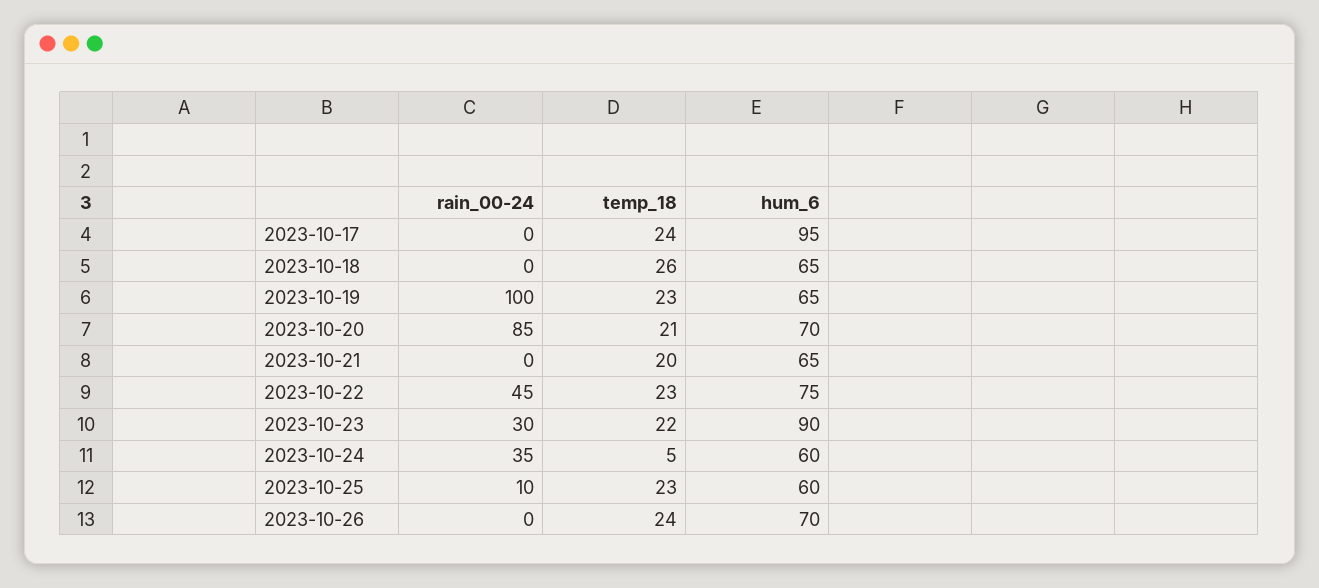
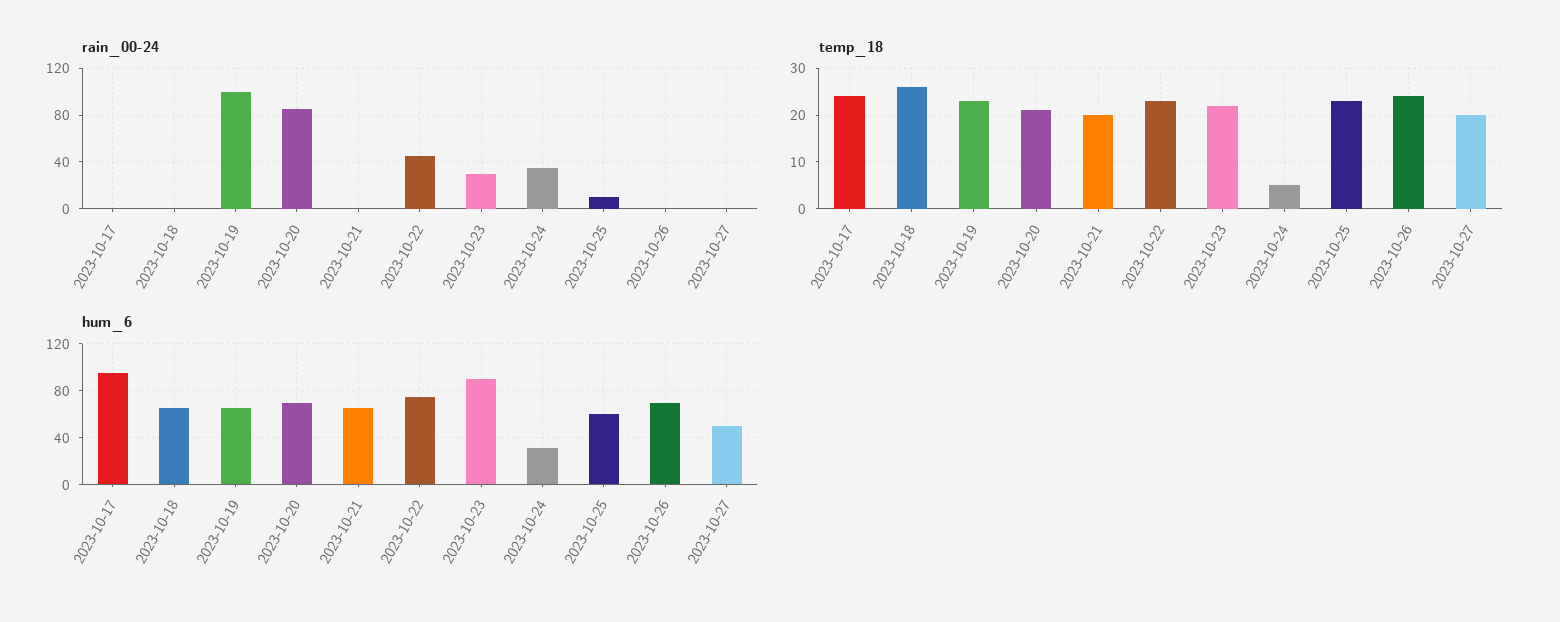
hum_6, 2023-10-24: 60 -> 30
rain_00-24, 2023-10-27: none -> 0
temp_18, 2023-10-27: none -> 20
hum_6, 2023-10-27: none -> 50

